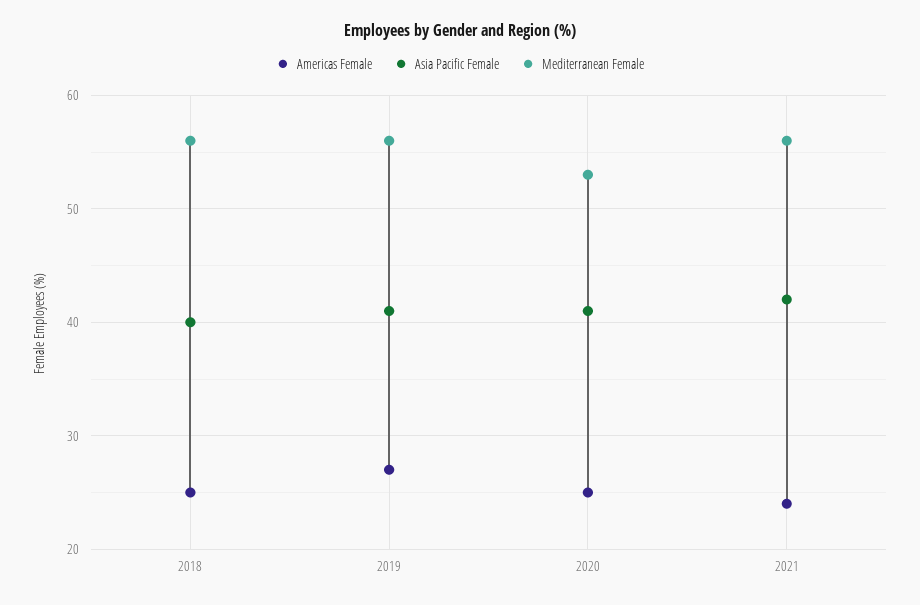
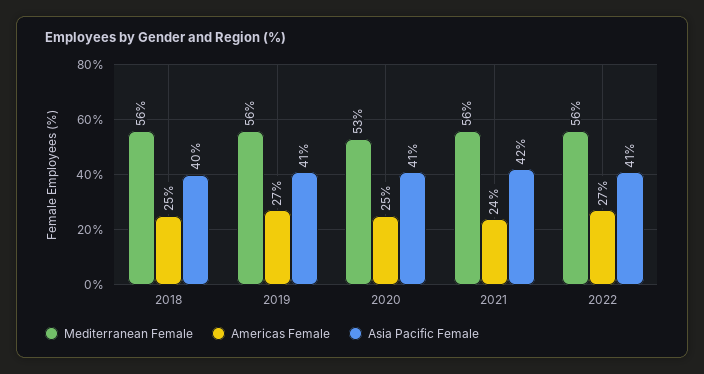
Mediterranean Female, 2022: none -> 56
Americas Female, 2022: none -> 27
Asia Pacific Female, 2022: none -> 41

